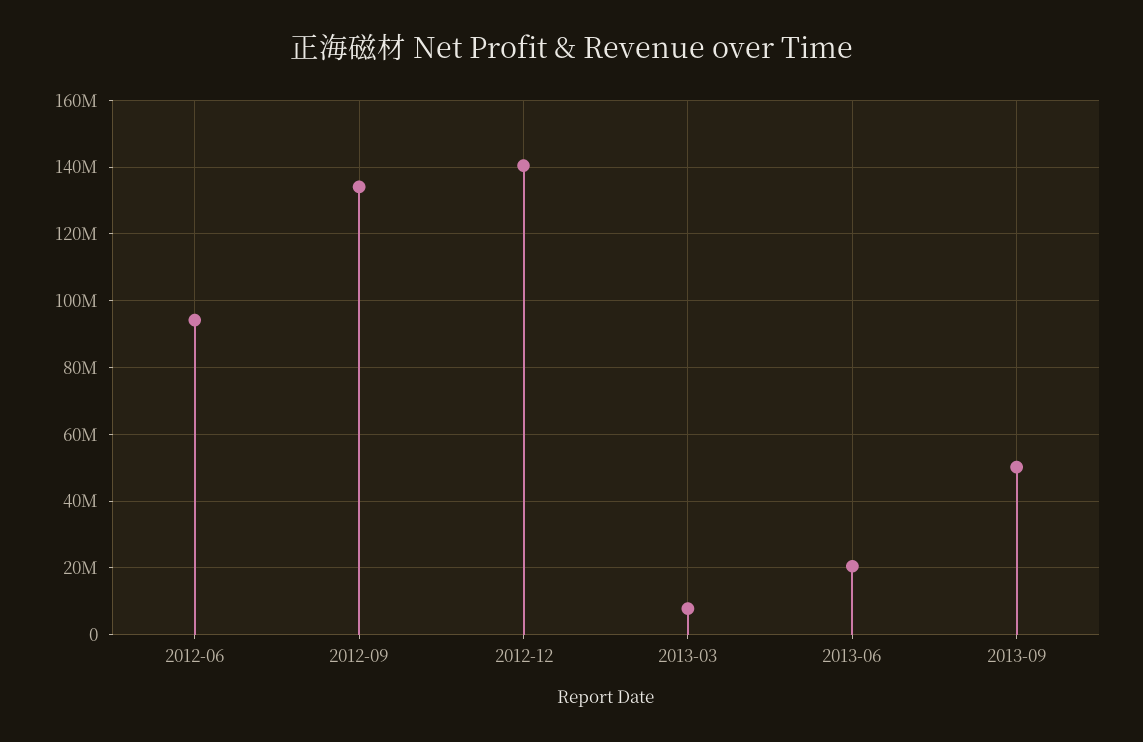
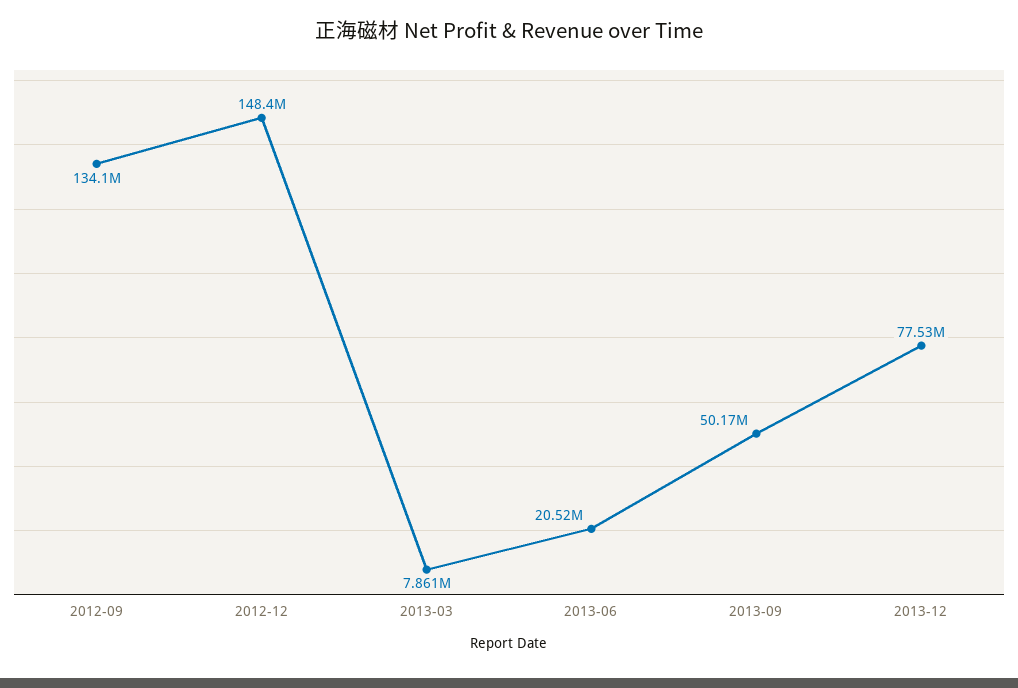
2012-06: 94000000 -> none
2012-12: 140000000 -> 148400000
2013-12: none -> 77530000

